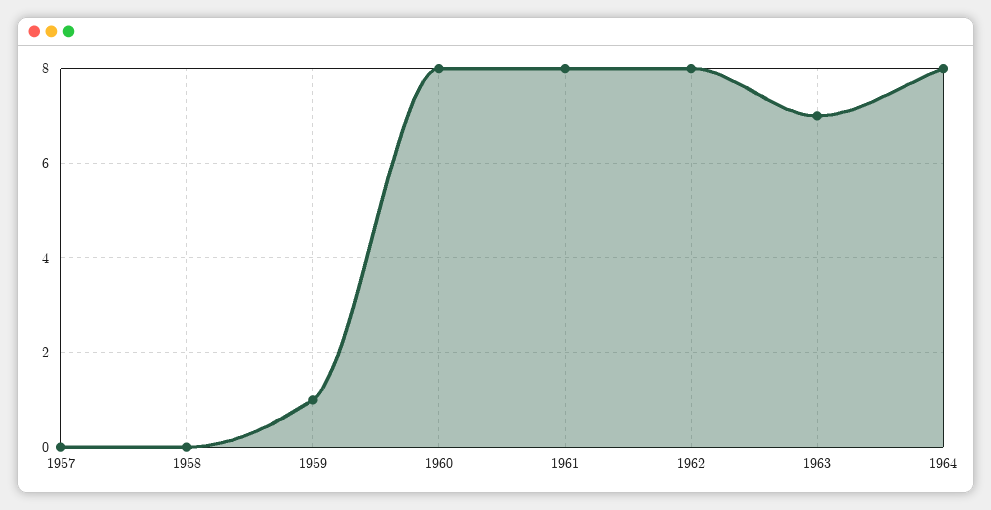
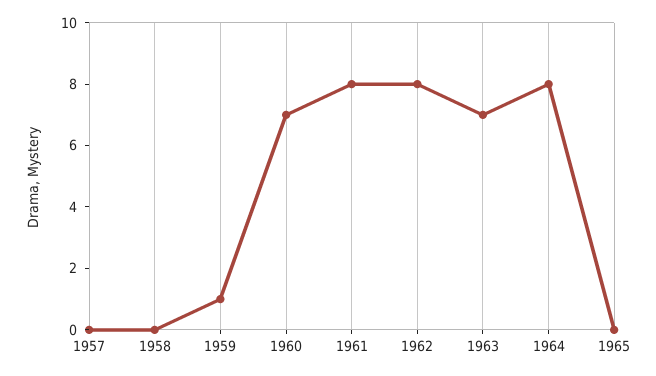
1960: 8 -> 7
1965: none -> 0

